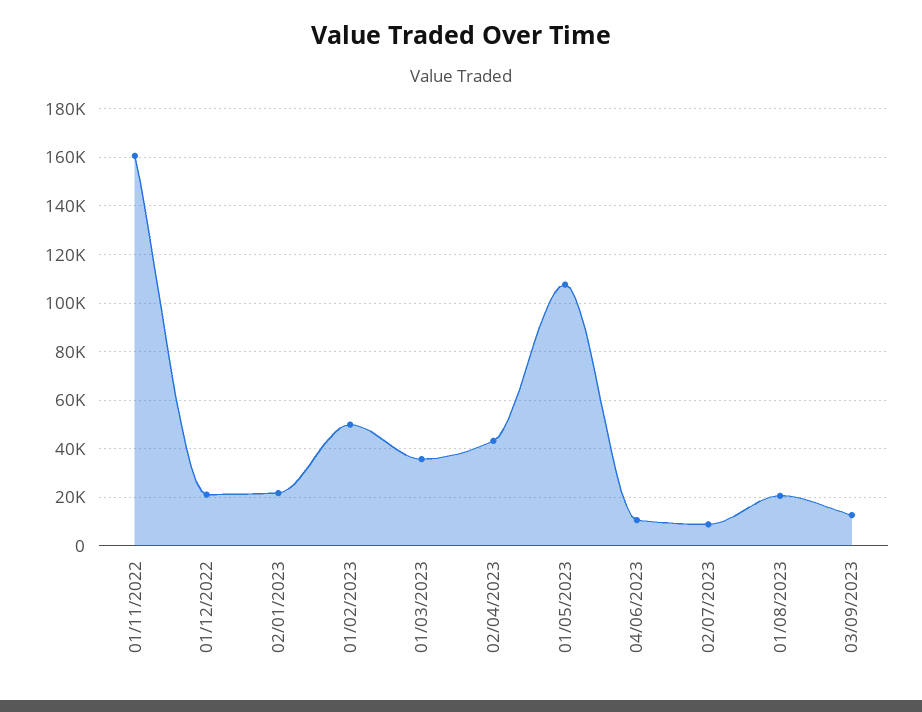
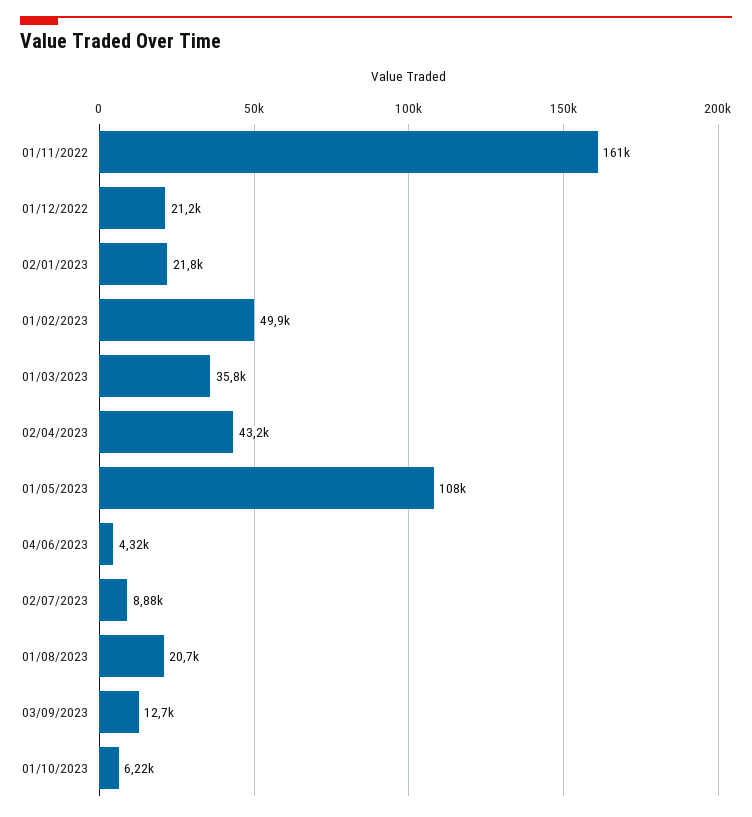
04/06/2023: 10000 -> 4320
01/10/2023: none -> 6220

